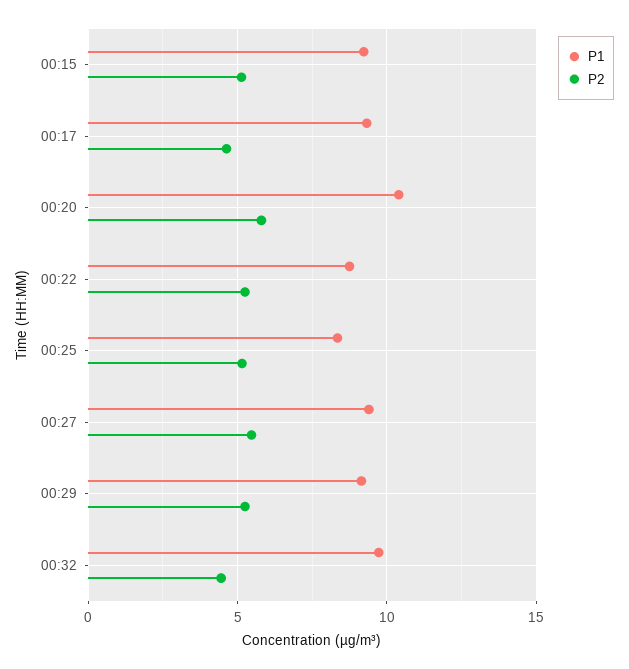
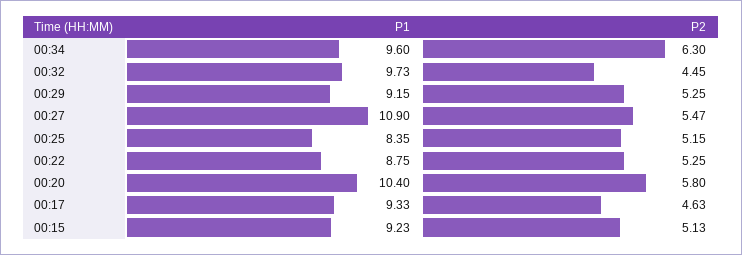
P1, 00:27: 9.5 -> 10.9
P1, 00:34: none -> 9.6
P2, 00:34: none -> 6.3

